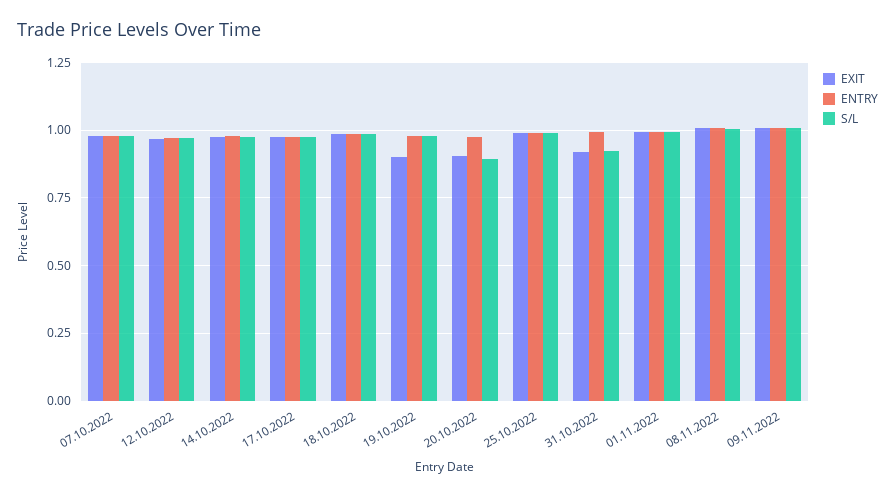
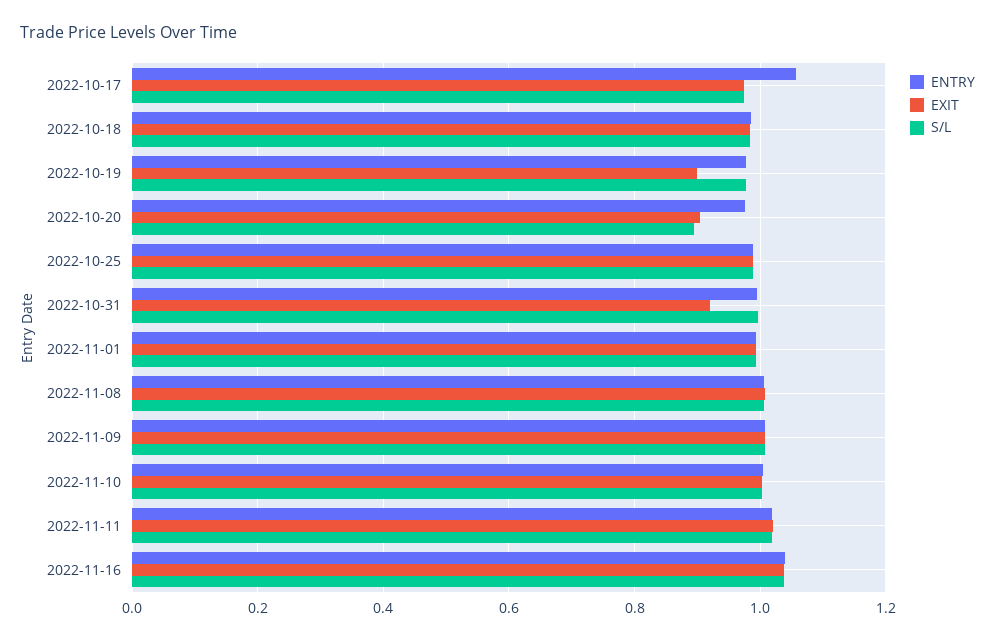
EXIT, 07.10.2022: 0.975 -> none
ENTRY, 07.10.2022: 0.975 -> none
S/L, 07.10.2022: 0.975 -> none
EXIT, 12.10.2022: 0.975 -> none
ENTRY, 12.10.2022: 0.975 -> none
S/L, 12.10.2022: 0.975 -> none
EXIT, 14.10.2022: 0.975 -> none
ENTRY, 14.10.2022: 0.975 -> none
S/L, 14.10.2022: 0.975 -> none
ENTRY, 17.10.2022: 0.975 -> 1.06
S/L, 31.10.2022: 0.925 -> 1
ENTRY, 2022-11-10: none -> 1
EXIT, 2022-11-10: none -> 1
S/L, 2022-11-10: none -> 1
ENTRY, 2022-11-11: none -> 1.02
EXIT, 2022-11-11: none -> 1.02
S/L, 2022-11-11: none -> 1.02
ENTRY, 2022-11-16: none -> 1.04
EXIT, 2022-11-16: none -> 1.04
S/L, 2022-11-16: none -> 1.04

